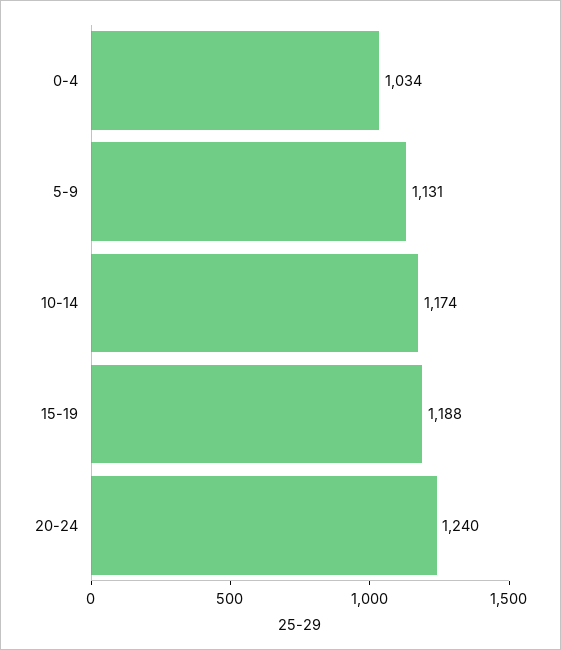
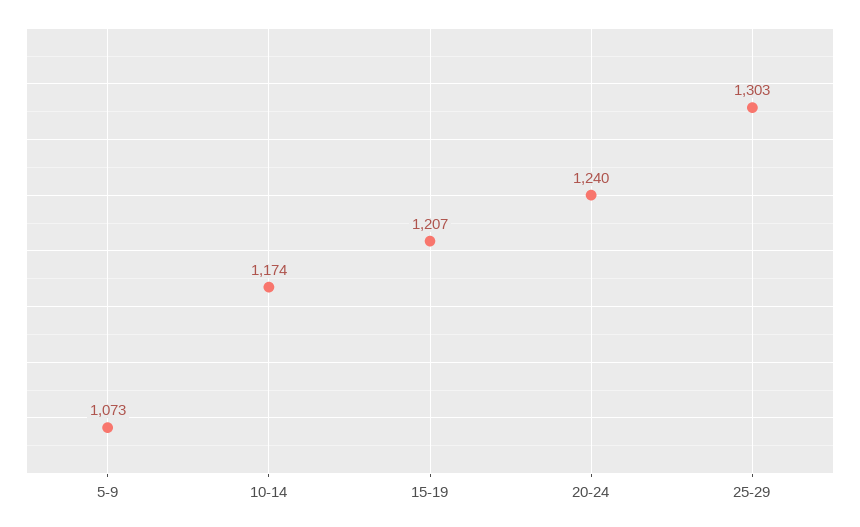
0-4: 1034 -> none
5-9: 1131 -> 1073
15-19: 1188 -> 1207
25-29: none -> 1303

